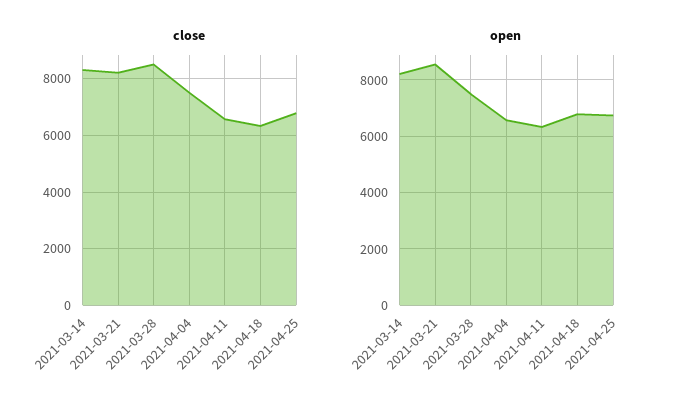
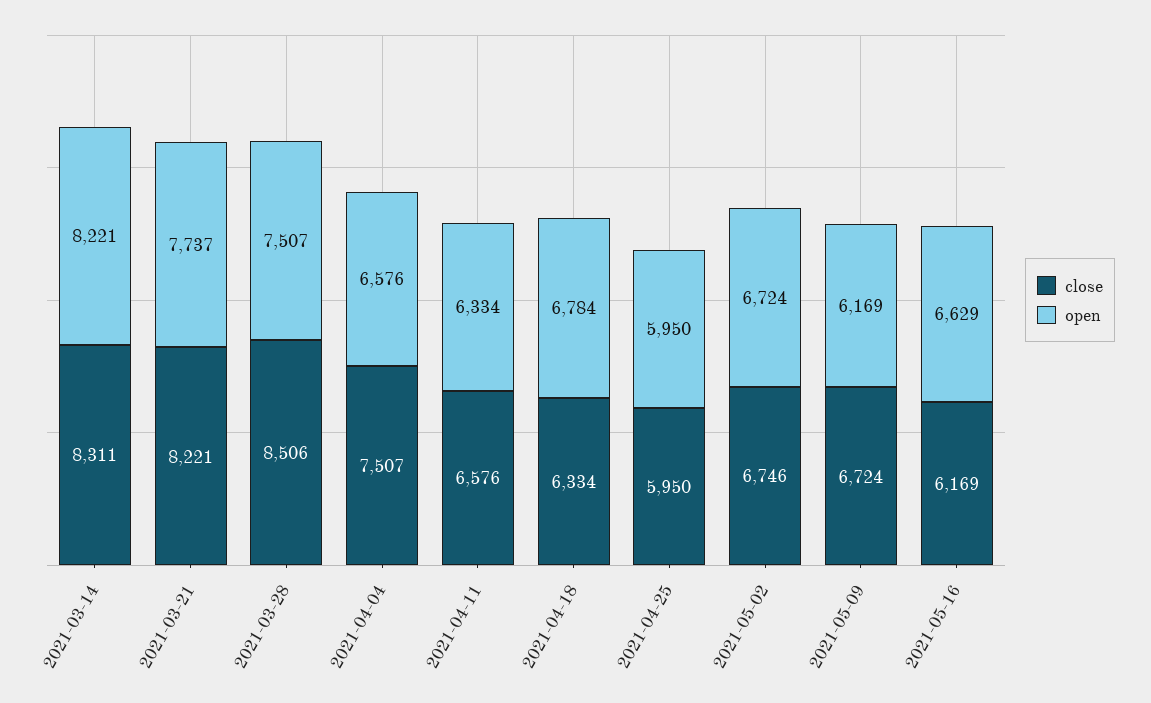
close, 2021-04-25: 6750 -> 5950
open, 2021-03-21: 8500 -> 7737
open, 2021-04-25: 6750 -> 5950
close, 2021-05-02: none -> 6746
open, 2021-05-02: none -> 6724
close, 2021-05-09: none -> 6724
open, 2021-05-09: none -> 6169
close, 2021-05-16: none -> 6169
open, 2021-05-16: none -> 6629

